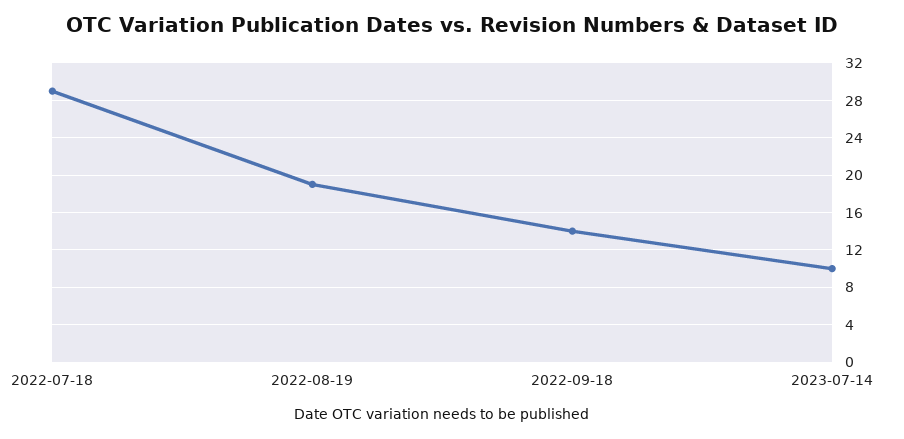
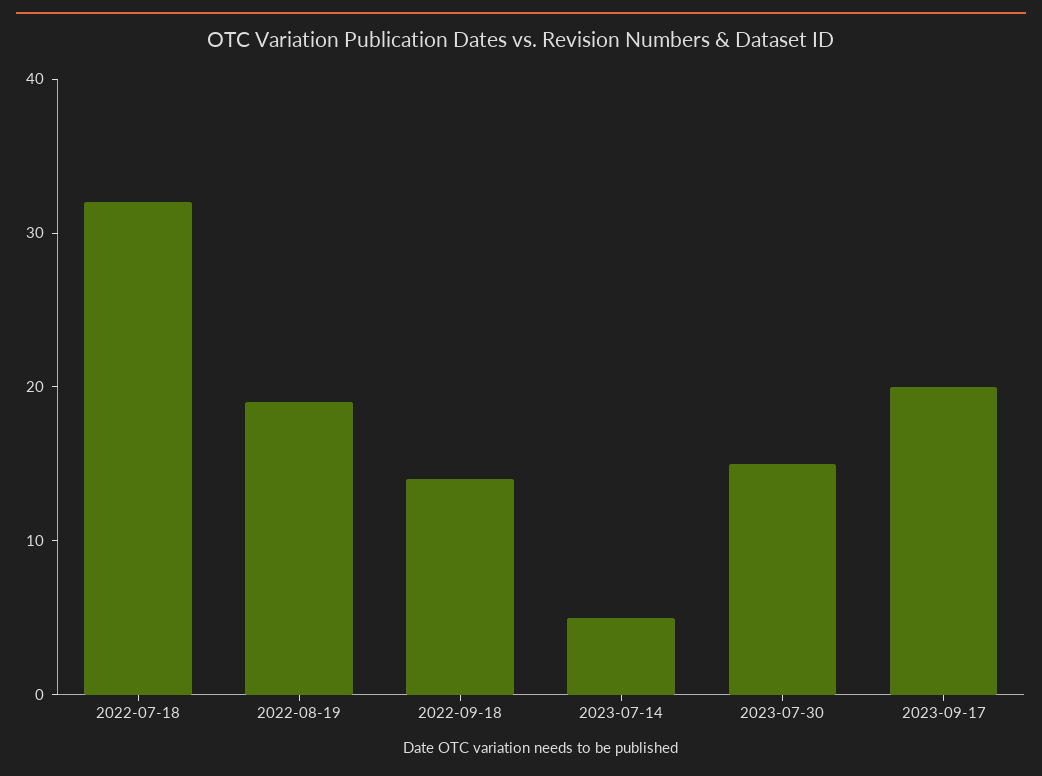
2022-07-18: 29 -> 32
2023-07-14: 10 -> 5
2023-07-30: none -> 15
2023-09-17: none -> 20

